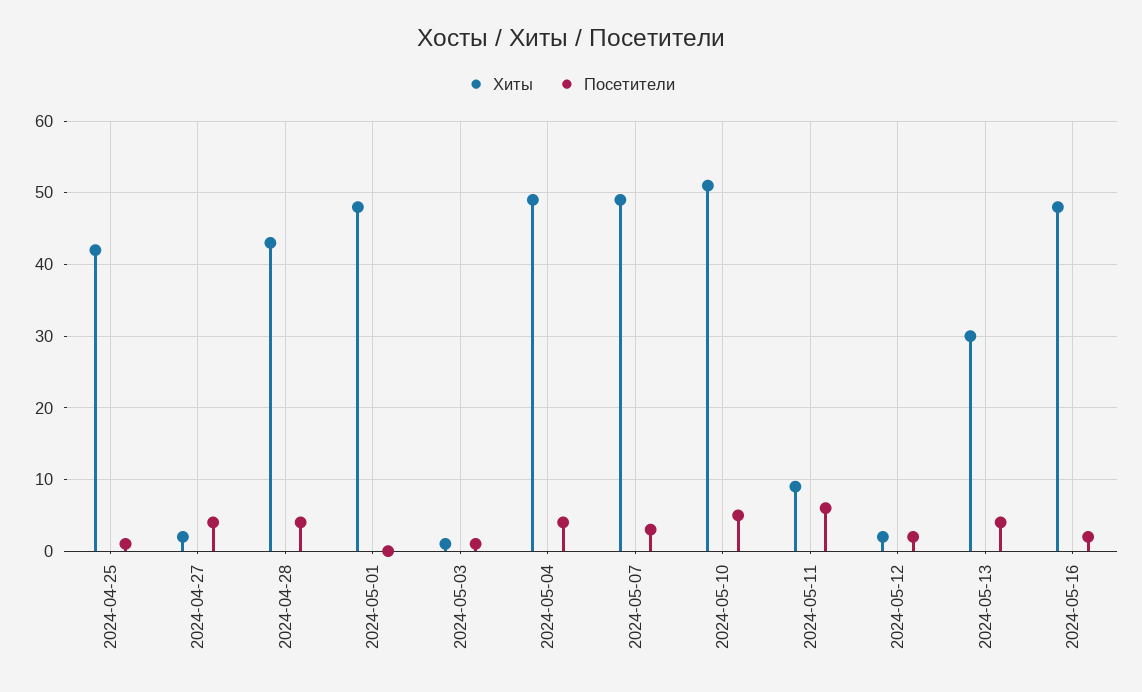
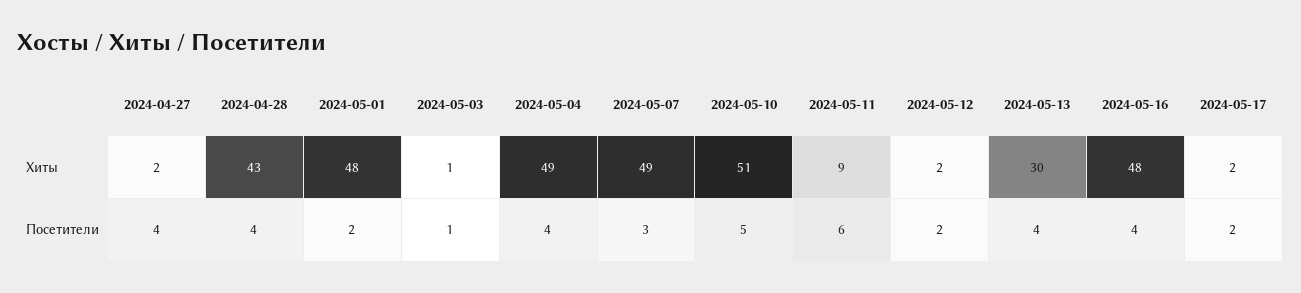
Хиты, 2024-04-25: 42 -> none
Посетители, 2024-04-25: 1 -> none
Посетители, 2024-05-01: 0 -> 2
Посетители, 2024-05-16: 2 -> 4
Хиты, 2024-05-17: none -> 2
Посетители, 2024-05-17: none -> 2

